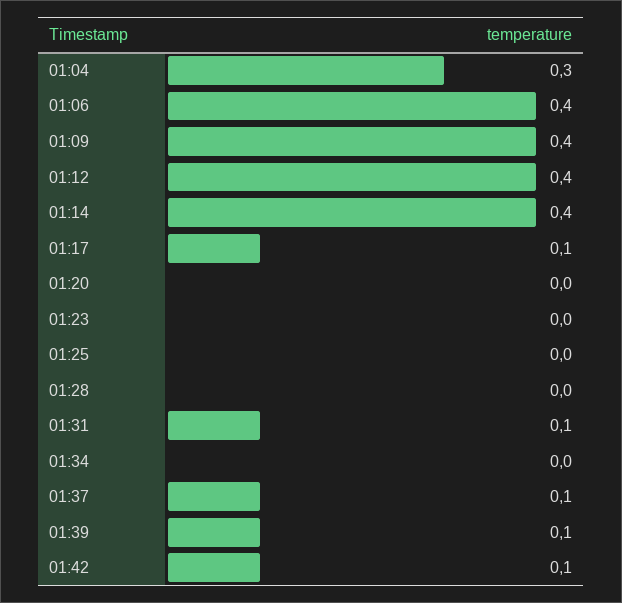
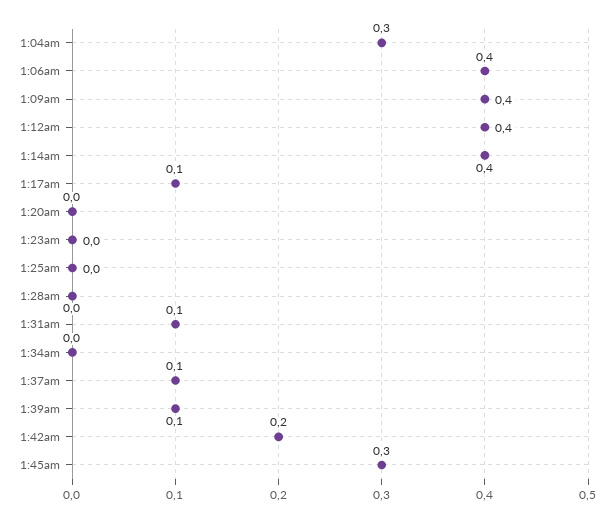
01:42: 0.1 -> 0.2
1:45am: none -> 0.3

